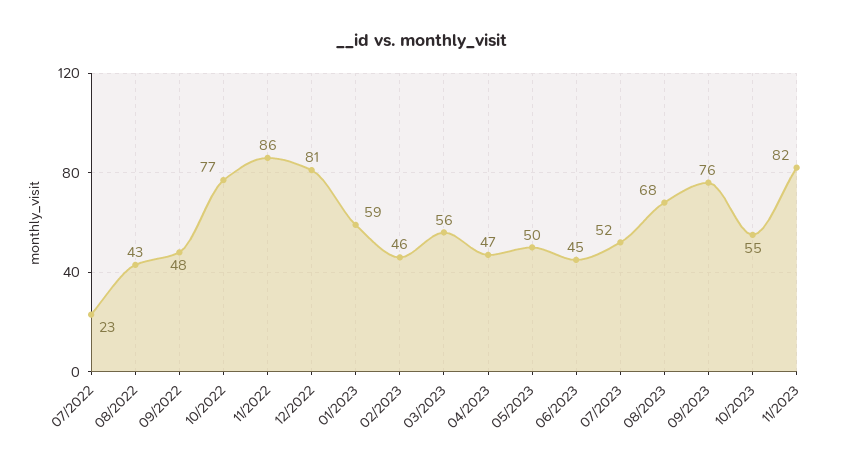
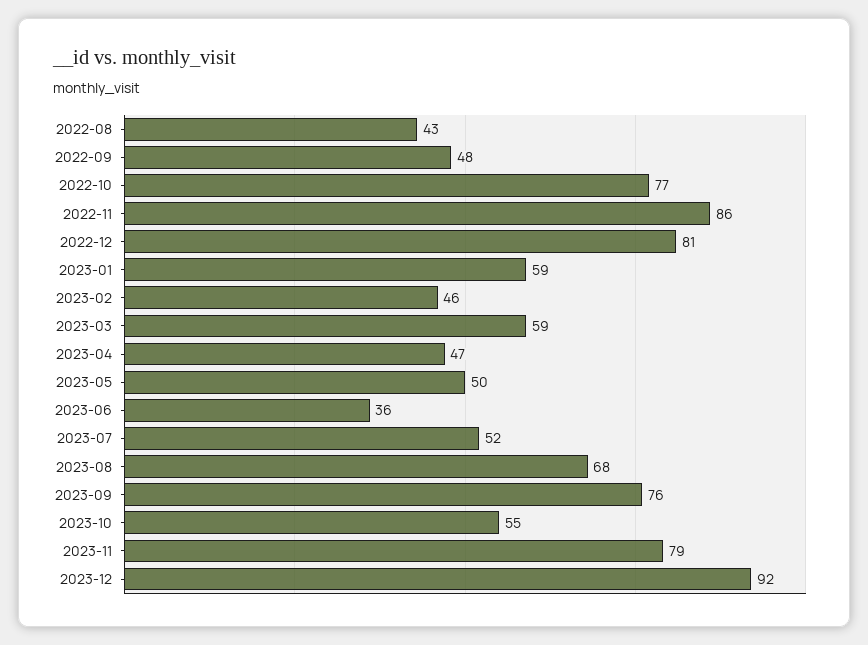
07/2022: 23 -> none
03/2023: 56 -> 59
06/2023: 45 -> 36
11/2023: 82 -> 79
2023-12: none -> 92

